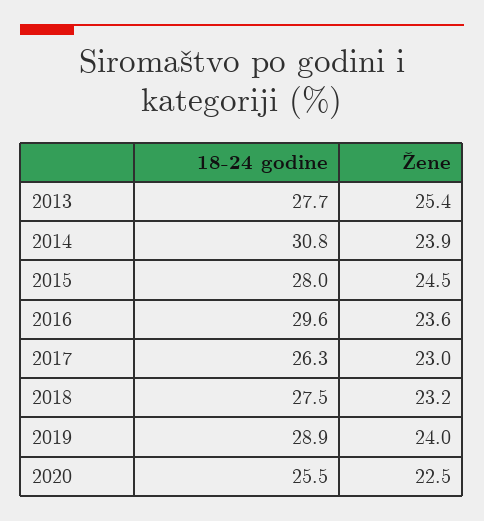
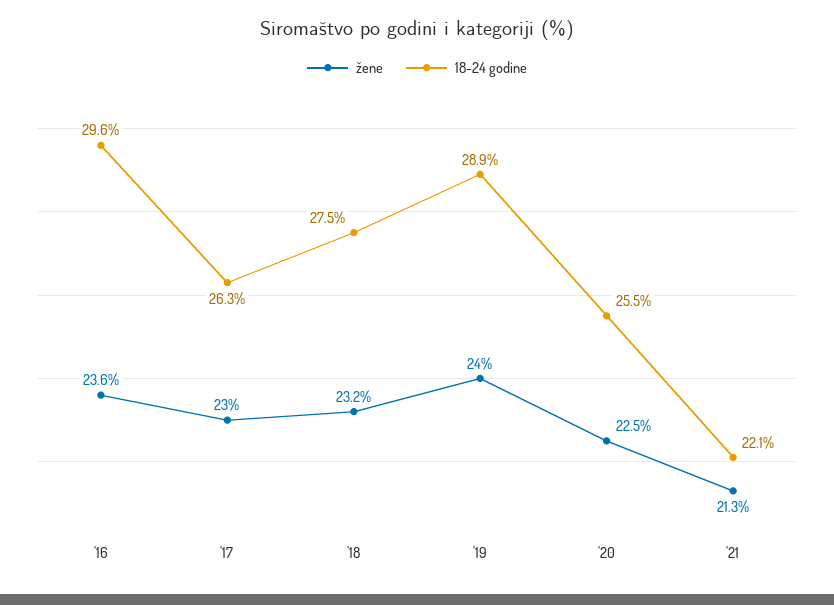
18-24 godine, 2013: 27.7 -> none
Žene, 2013: 25.4 -> none
18-24 godine, 2014: 30.8 -> none
Žene, 2014: 23.9 -> none
18-24 godine, 2015: 28 -> none
Žene, 2015: 24.5 -> none
Žene, '21: none -> 21.3
18-24 godine, '21: none -> 22.1

